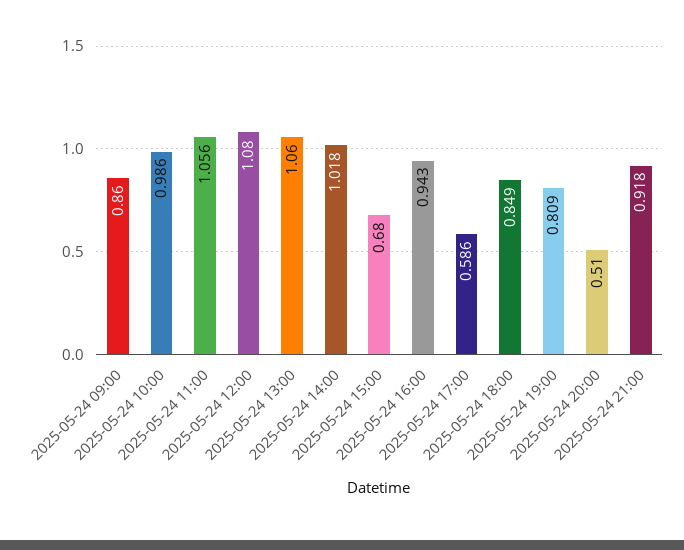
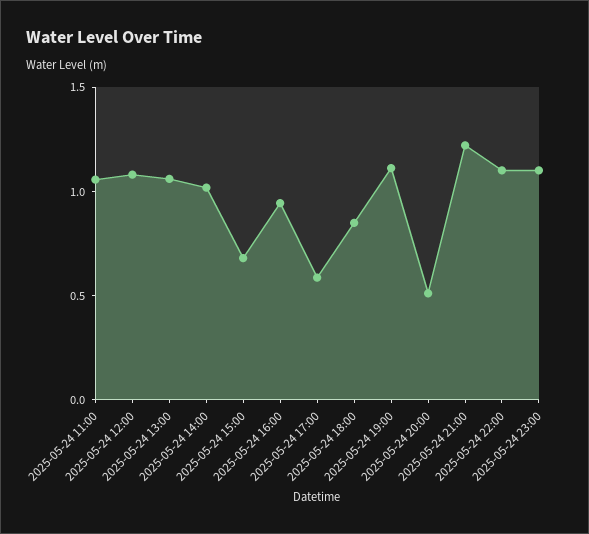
2025-05-24 09:00: 0.86 -> none
2025-05-24 10:00: 0.986 -> none
2025-05-24 19:00: 0.809 -> 1.1
2025-05-24 21:00: 0.918 -> 1.2
2025-05-24 22:00: none -> 1.1
2025-05-24 23:00: none -> 1.1

